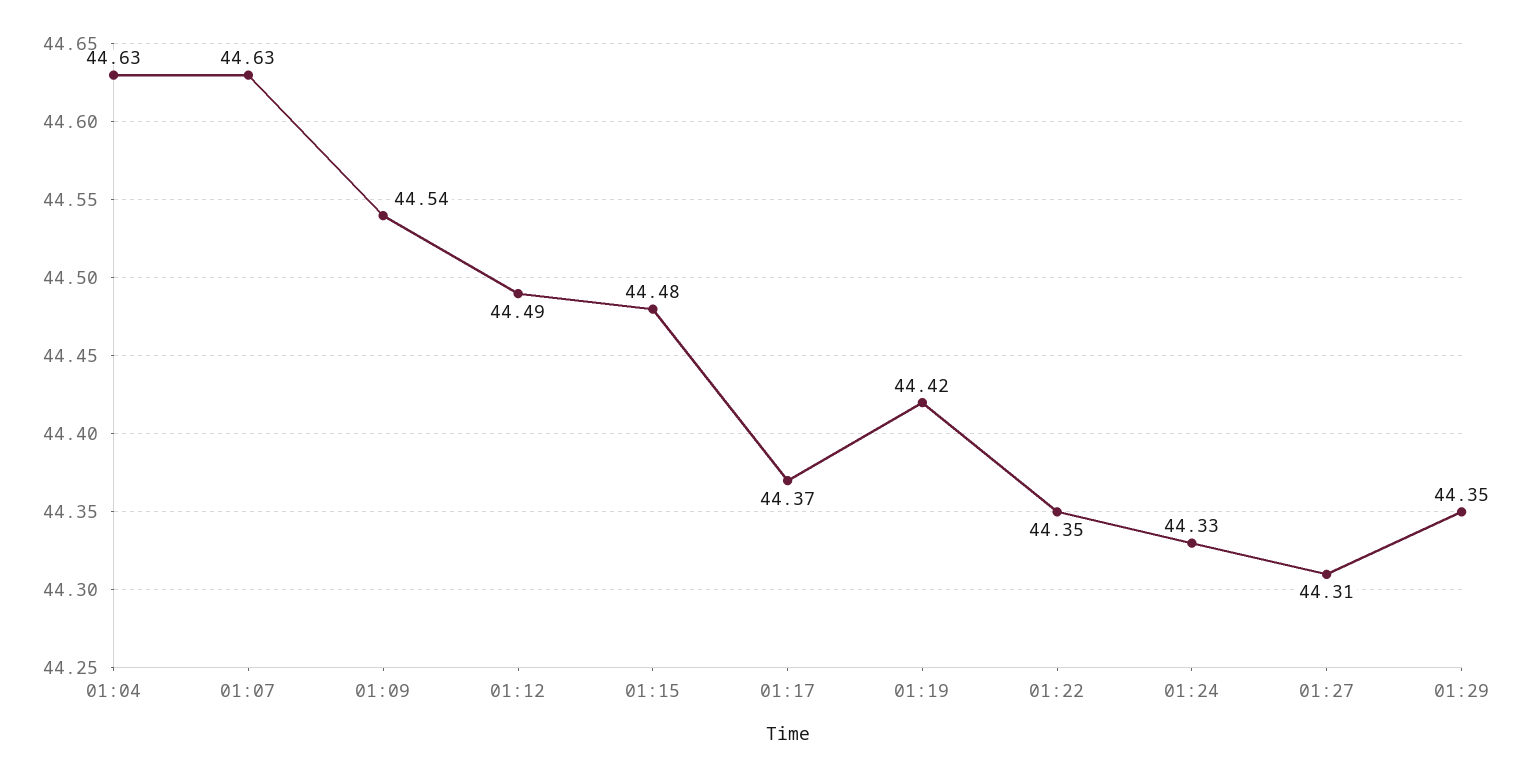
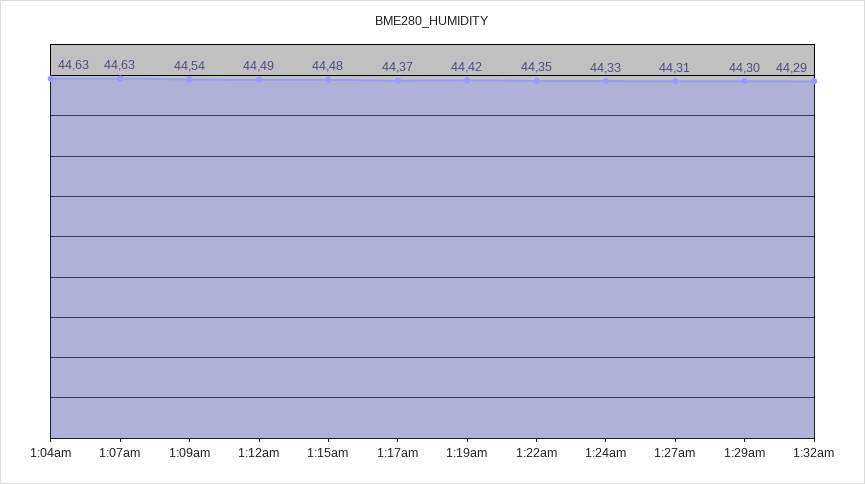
01:29: 44.35 -> 44.3
1:32am: none -> 44.29

